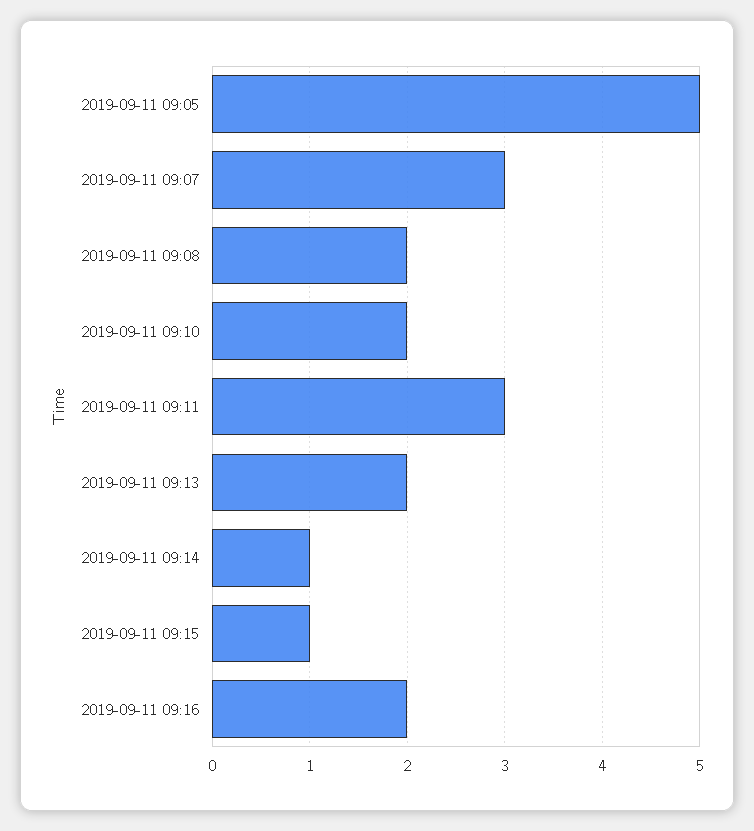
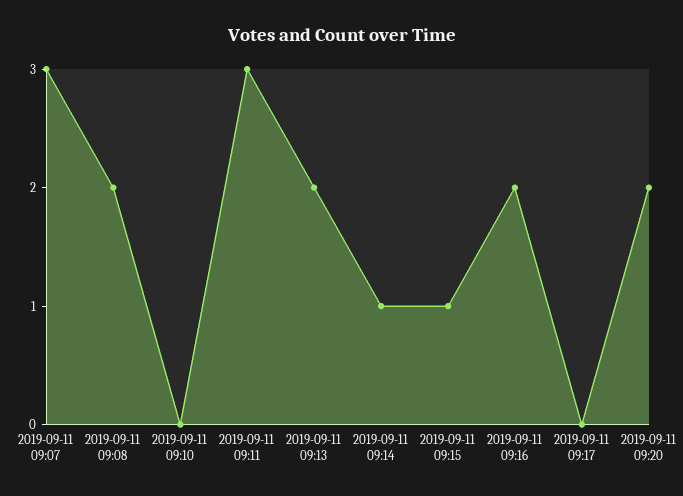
2019-09-11 09:05: 5 -> none
2019-09-11 09:10: 2 -> 0
2019-09-11 09:17: none -> 0
2019-09-11 09:20: none -> 2

